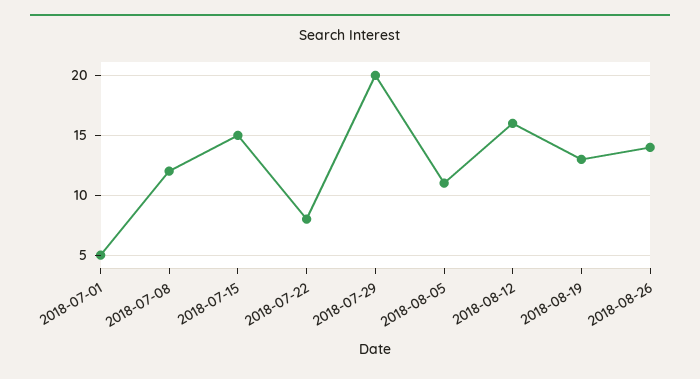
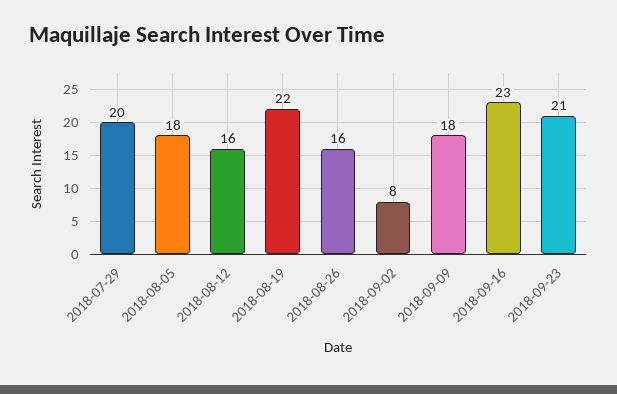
2018-07-01: 5 -> none
2018-07-08: 12 -> none
2018-07-15: 15 -> none
2018-07-22: 8 -> none
2018-08-05: 11 -> 18
2018-08-19: 13 -> 22
2018-08-26: 14 -> 16
2018-09-02: none -> 8
2018-09-09: none -> 18
2018-09-16: none -> 23
2018-09-23: none -> 21

